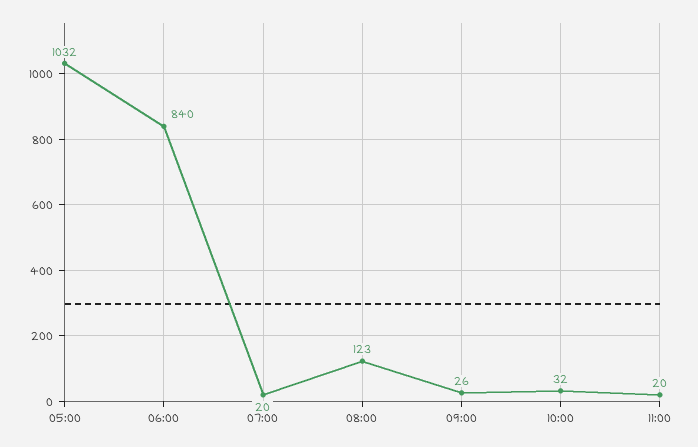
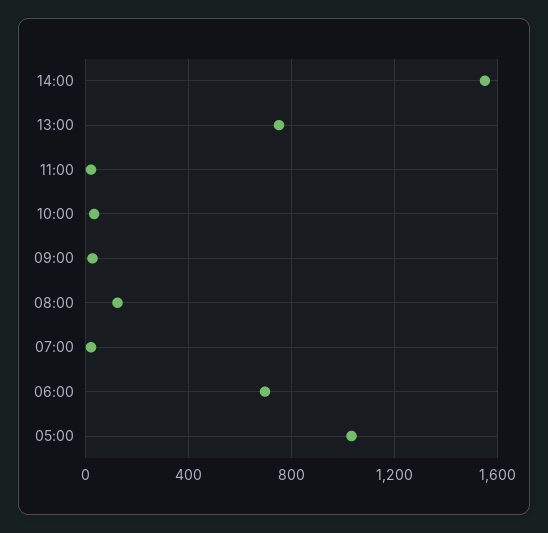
06:00: 840 -> 700
14:00: none -> 1550
13:00: none -> 750

